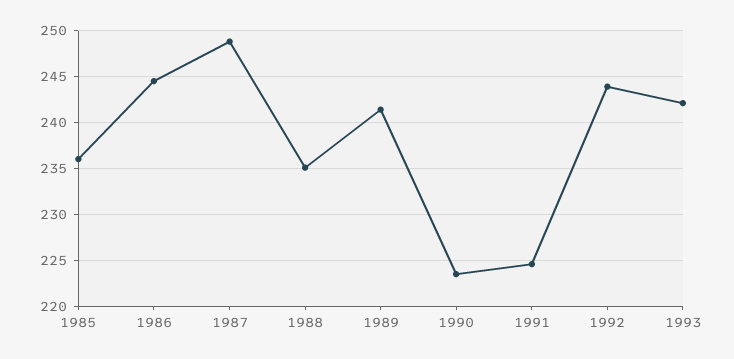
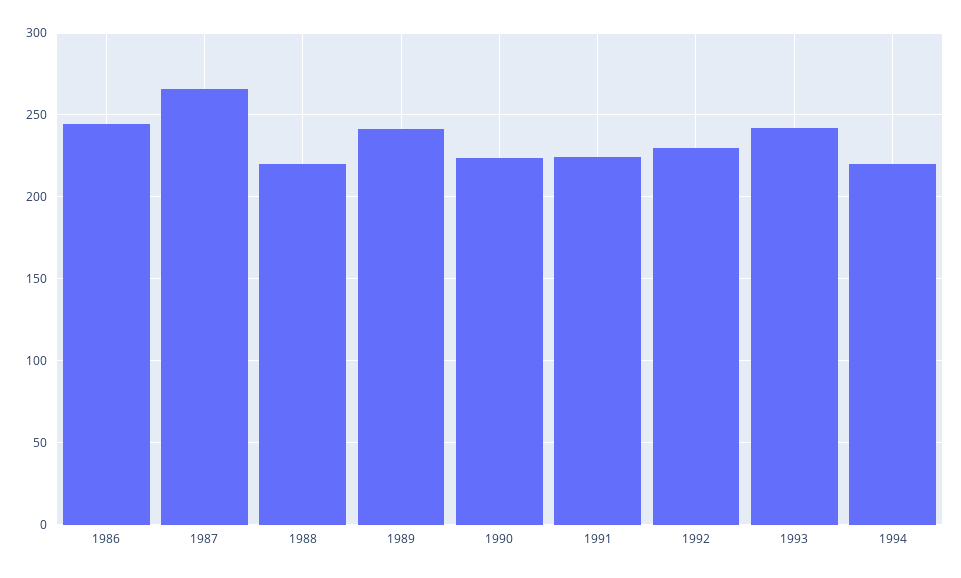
1985: 236 -> none
1987: 249 -> 265
1988: 235 -> 220
1992: 244 -> 230
1994: none -> 220

